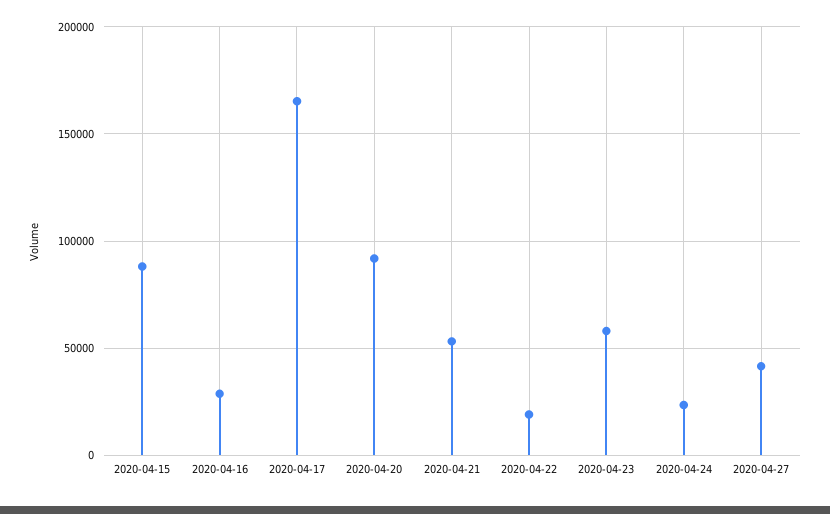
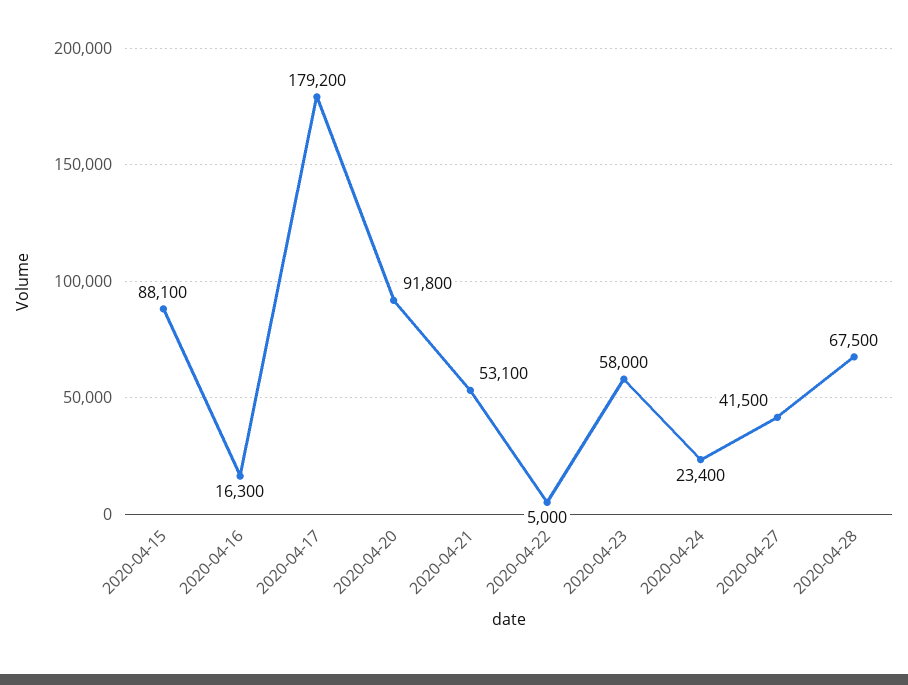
2020-04-16: 30000 -> 16300
2020-04-17: 165000 -> 179200
2020-04-22: 20000 -> 5000
2020-04-28: none -> 67500

